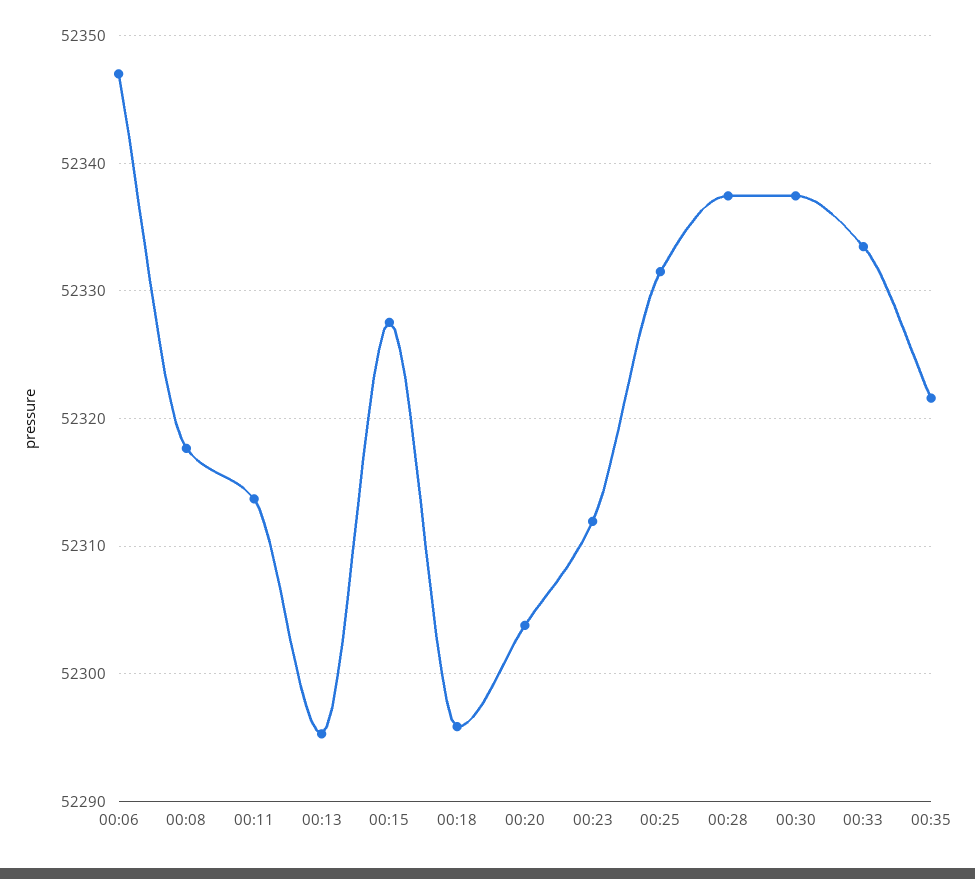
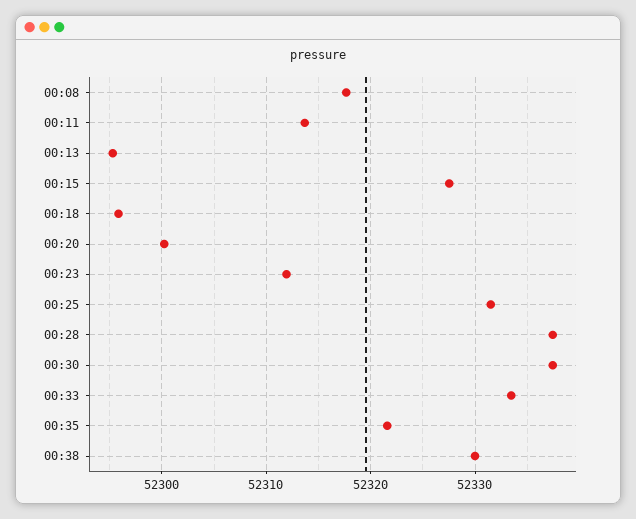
00:06: 52347 -> none
00:20: 52304 -> 52300
00:38: none -> 52330

